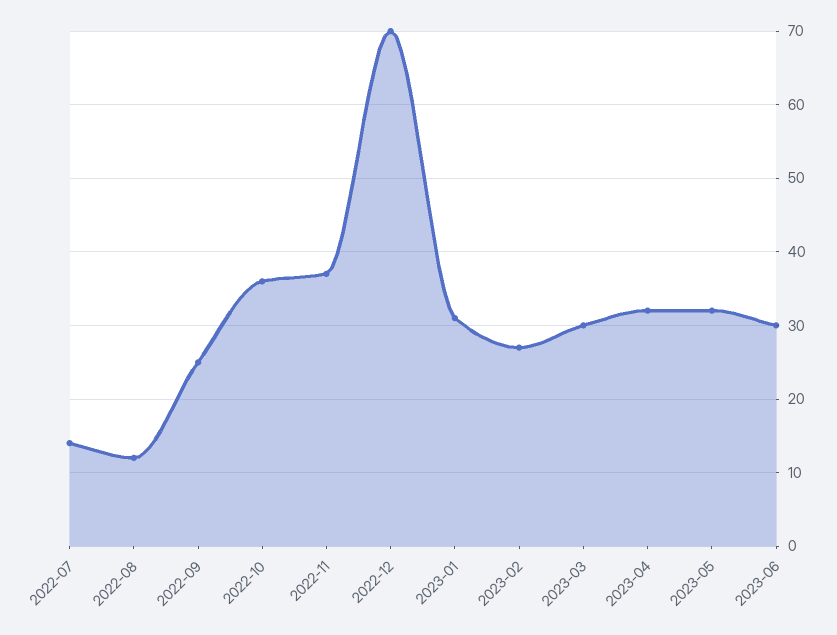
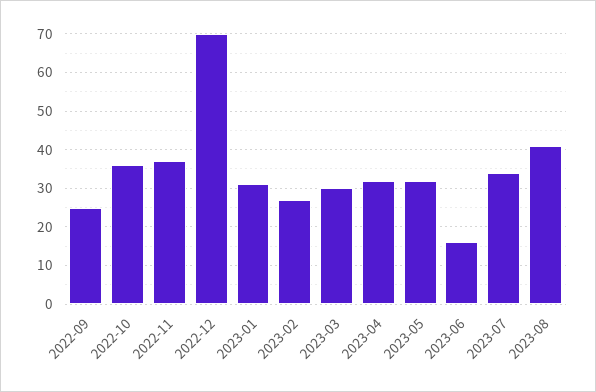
2022-07: 14 -> none
2022-08: 12 -> none
2023-06: 30 -> 15
2023-07: none -> 35
2023-08: none -> 40

